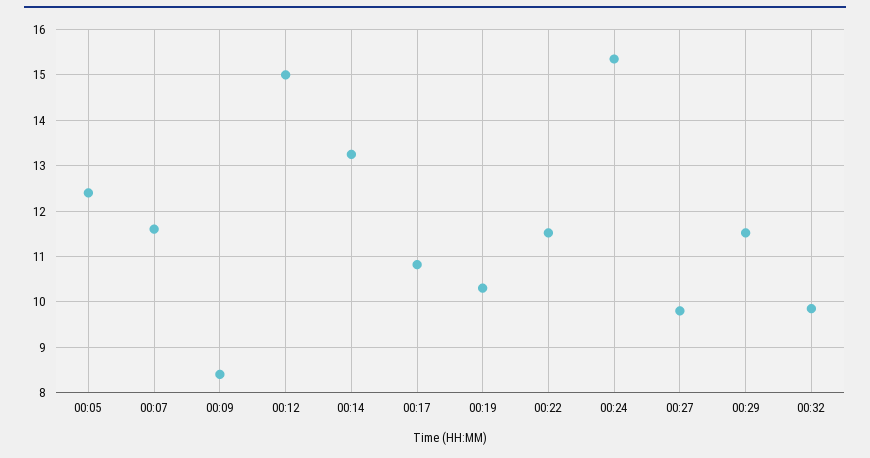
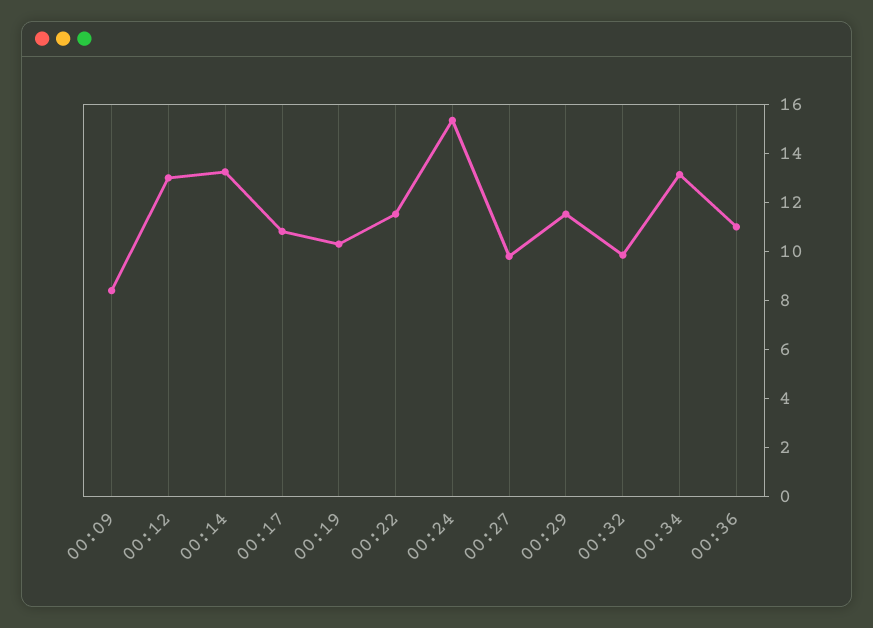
00:05: 12.4 -> none
00:07: 11.6 -> none
00:12: 15 -> 13
00:34: none -> 13
00:36: none -> 11

